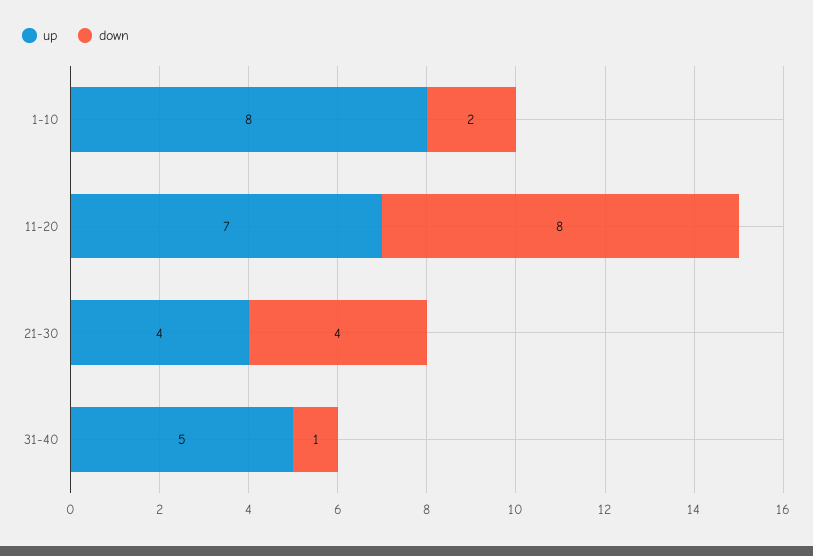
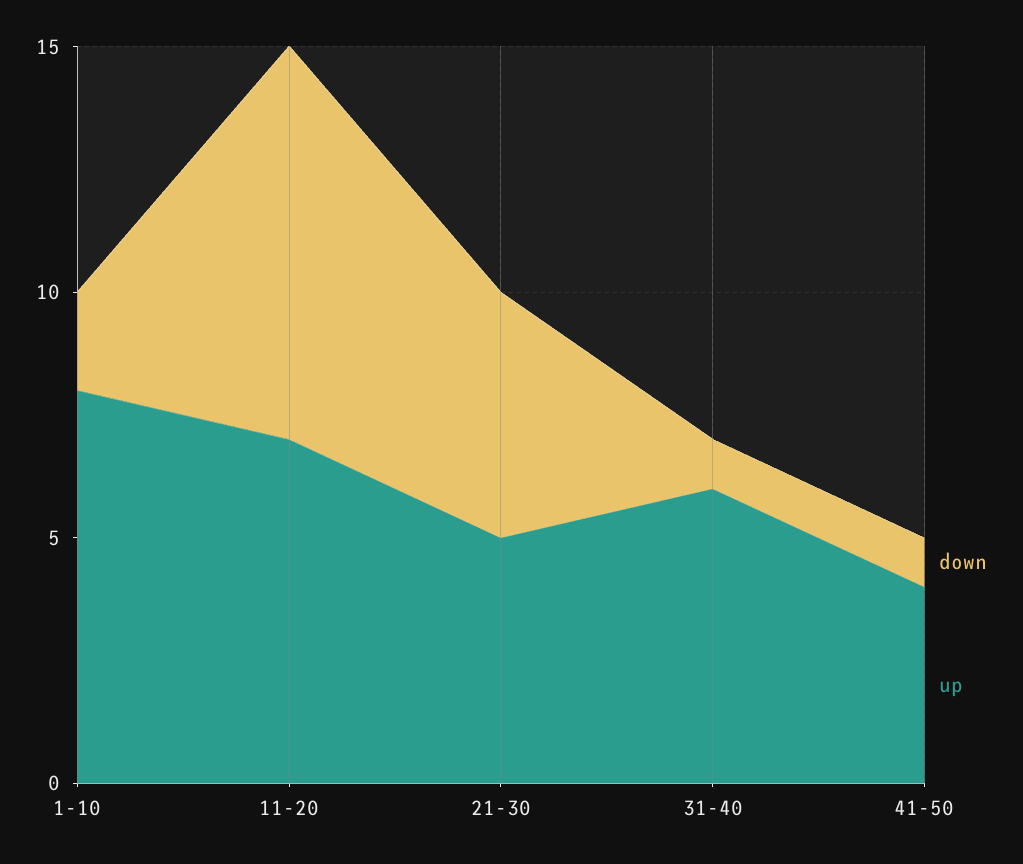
up, 21-30: 4 -> 5
down, 21-30: 4 -> 5
up, 31-40: 5 -> 6
down, 41-50: none -> 1
up, 41-50: none -> 4

